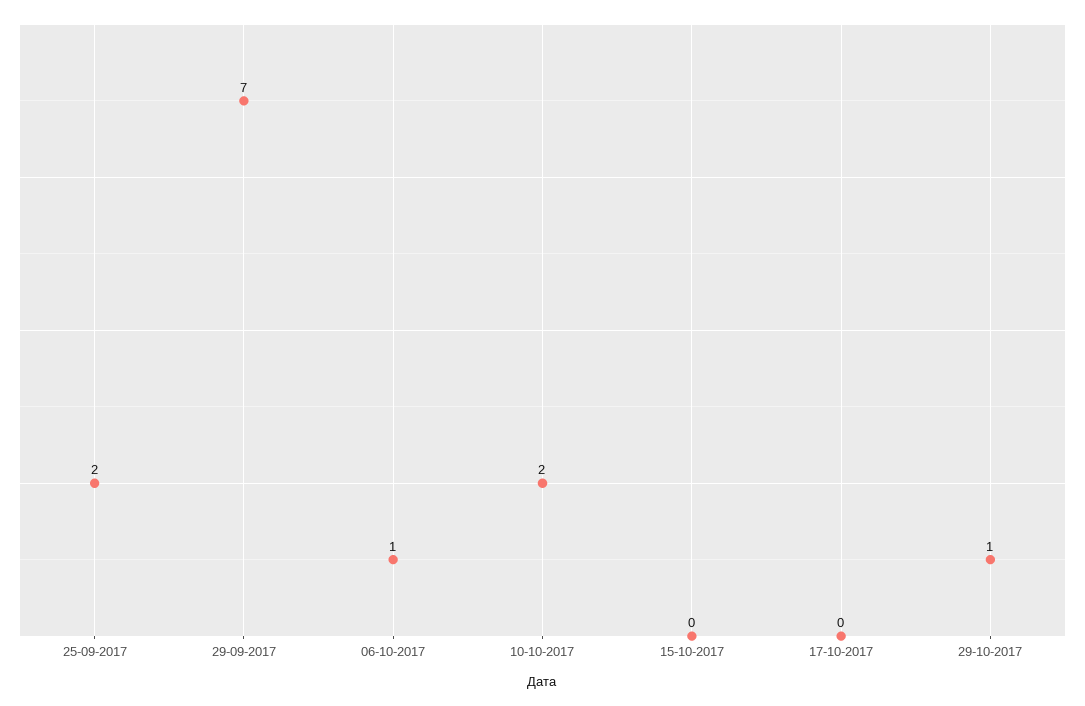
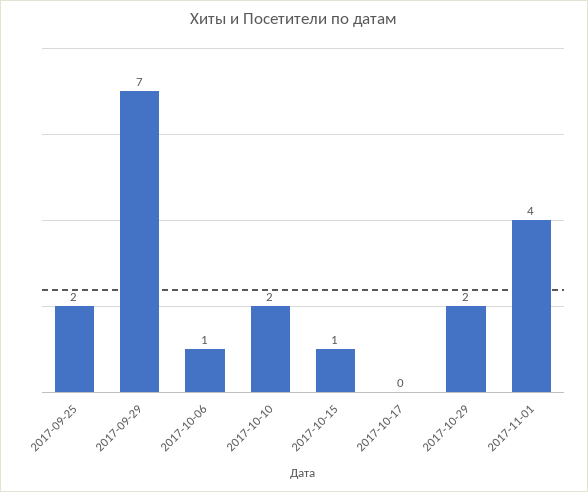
15-10-2017: 0 -> 1
29-10-2017: 1 -> 2
2017-11-01: none -> 4

